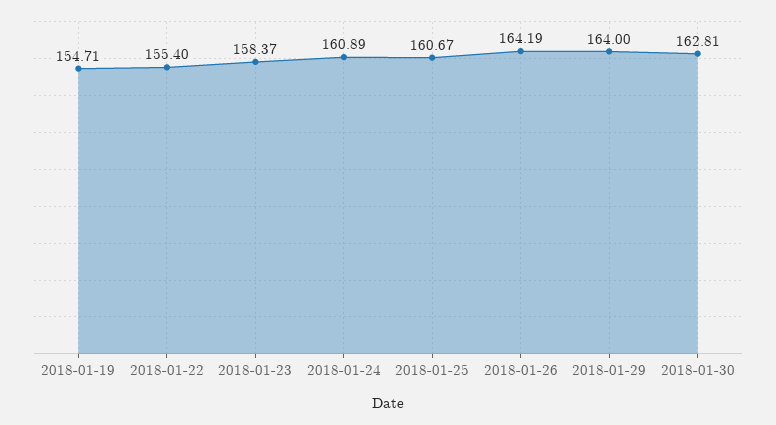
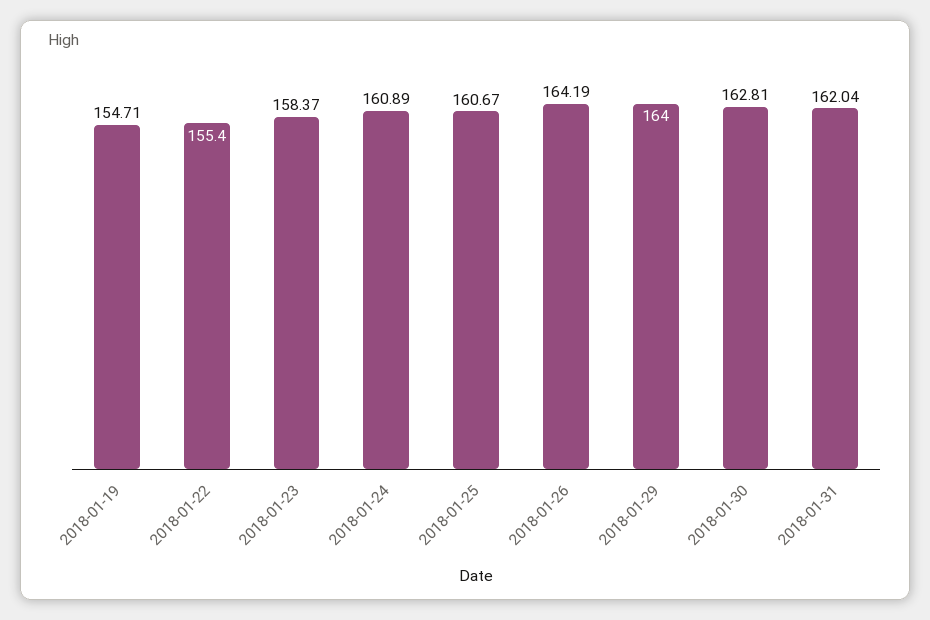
2018-01-31: none -> 162.04

